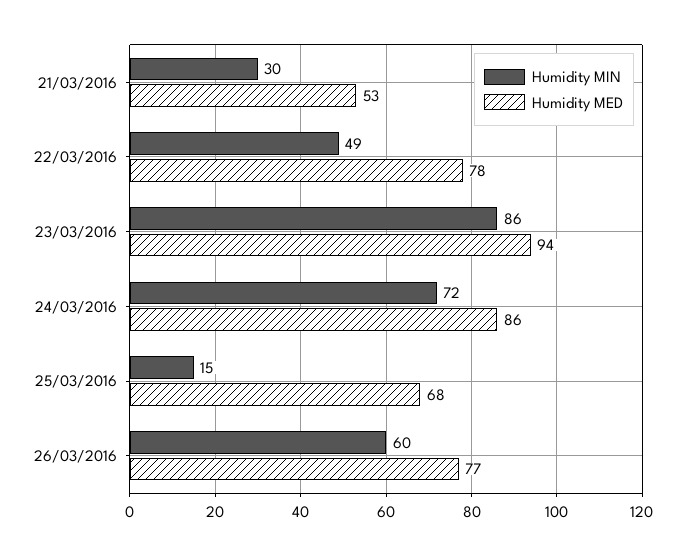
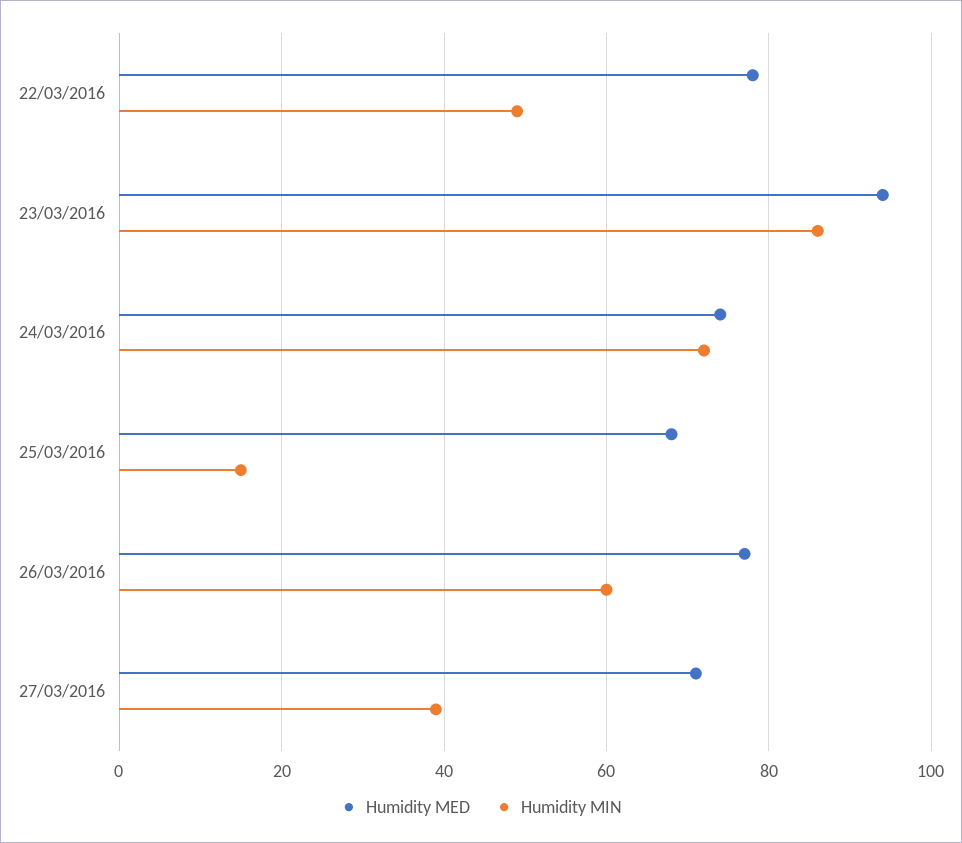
Humidity MIN, 21/03/2016: 30 -> none
Humidity MED, 21/03/2016: 53 -> none
Humidity MED, 24/03/2016: 86 -> 75
Humidity MED, 27/03/2016: none -> 70
Humidity MIN, 27/03/2016: none -> 40

